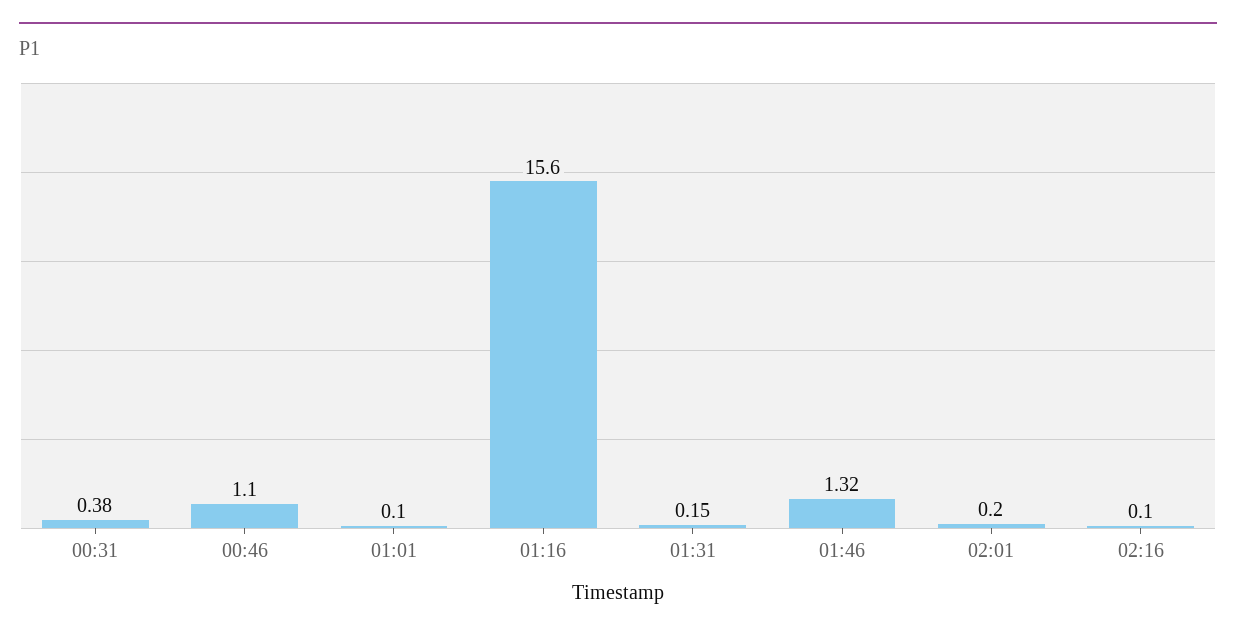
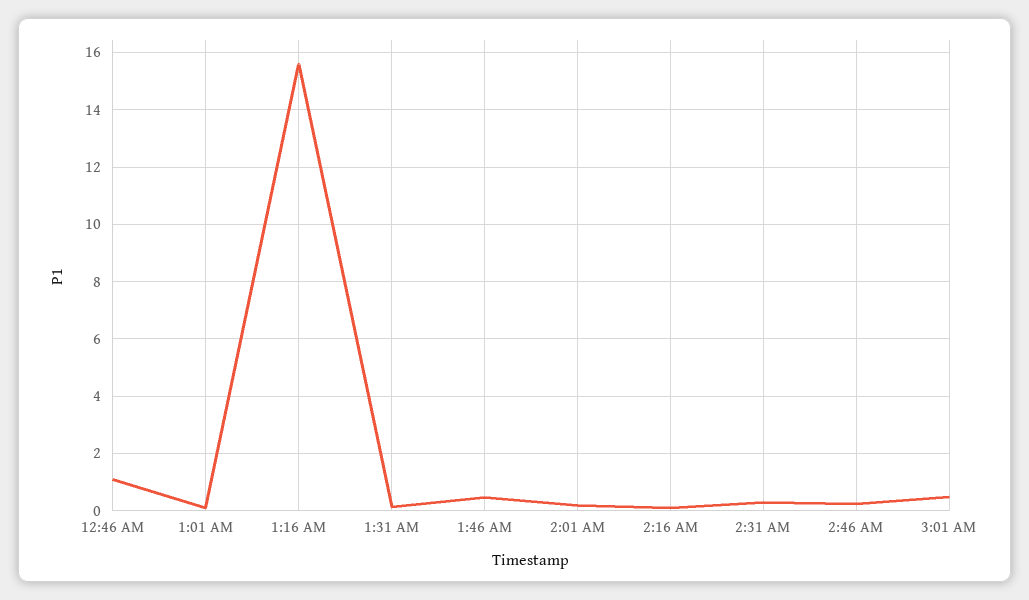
00:31: 0.38 -> none
01:46: 1.32 -> 0.5
2:31 AM: none -> 0.25
2:46 AM: none -> 0.25
3:01 AM: none -> 0.5

